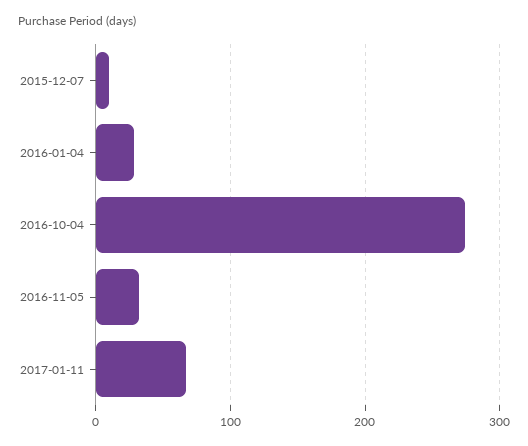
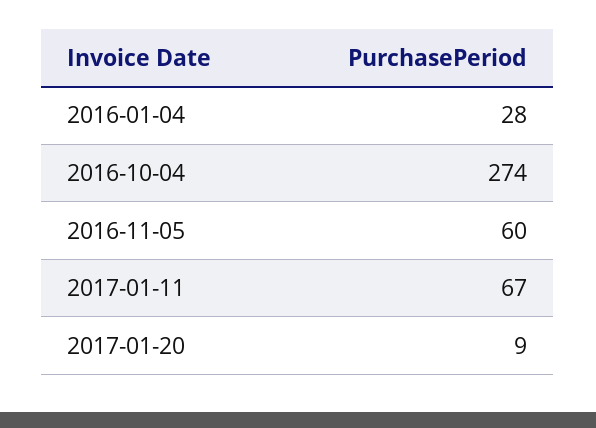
2015-12-07: 10 -> none
2016-11-05: 30 -> 60
2017-01-20: none -> 9

